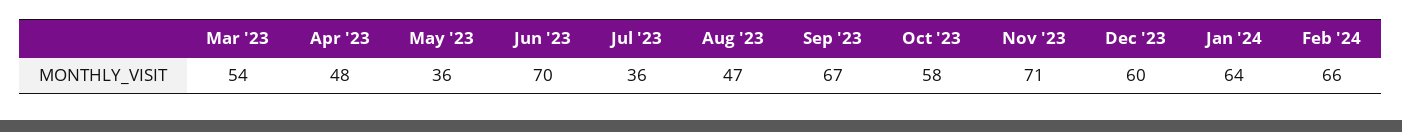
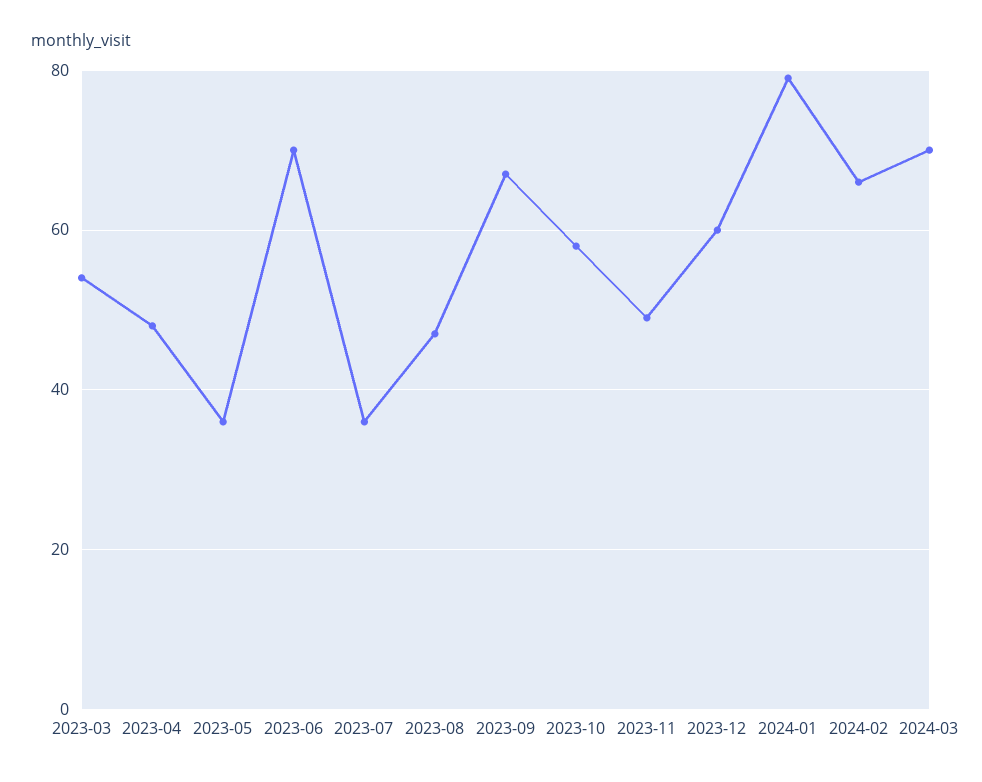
Nov '23: 71 -> 50
Jan '24: 64 -> 80
2024-03: none -> 70

